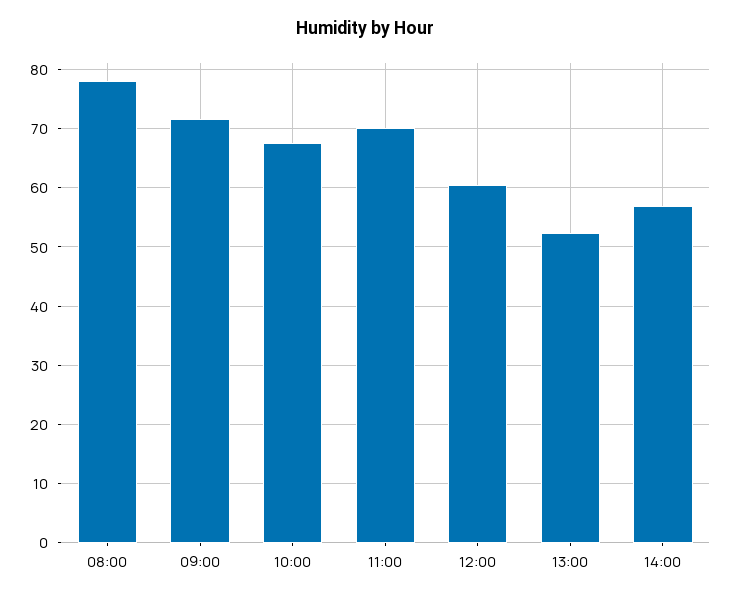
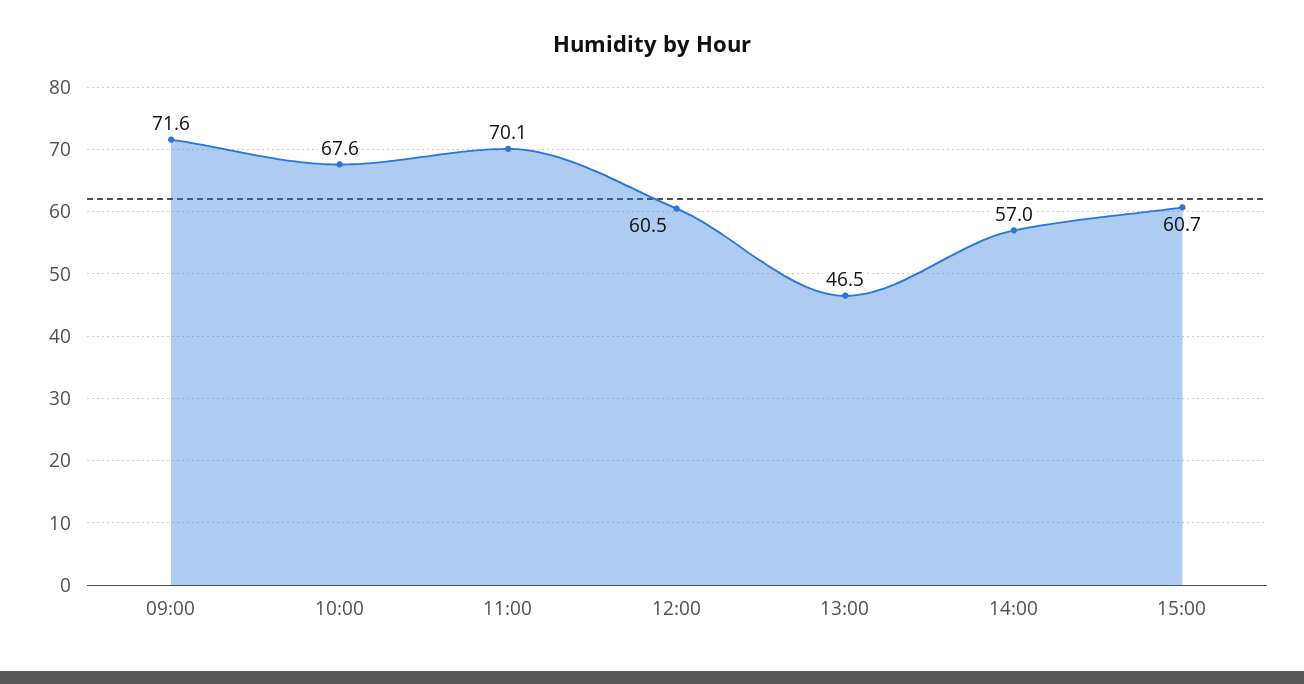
08:00: 78 -> none
13:00: 52 -> 46.5
15:00: none -> 60.7

